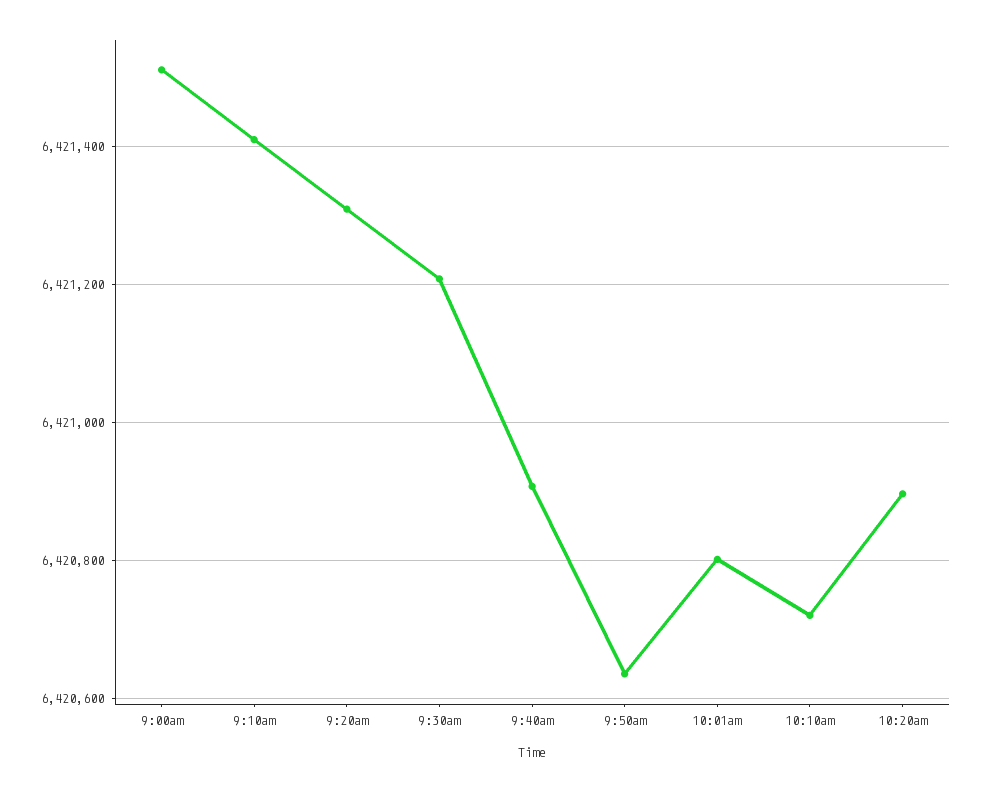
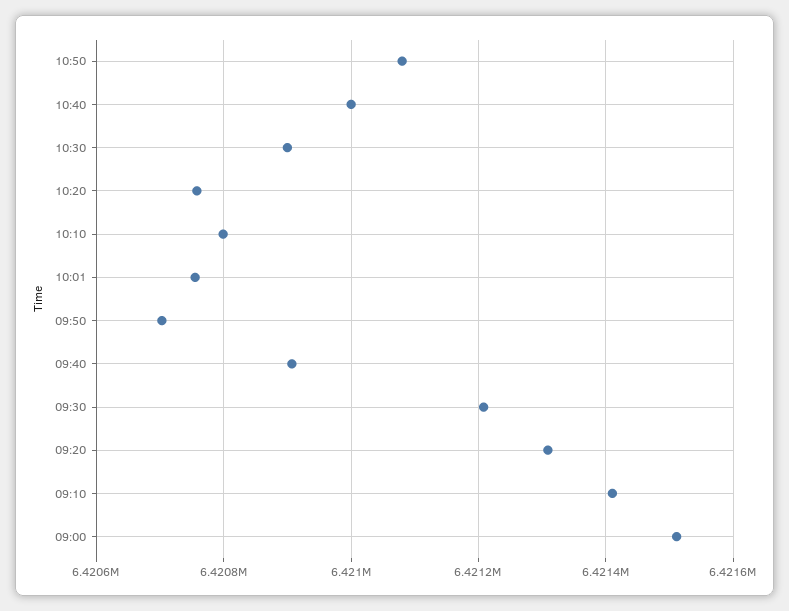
9:50am: 6420640 -> 6420700
10:01am: 6420800 -> 6420760
10:10am: 6420720 -> 6420800
10:20am: 6420900 -> 6420760
10:50: none -> 6421080
10:40: none -> 6421000
10:30: none -> 6420900

